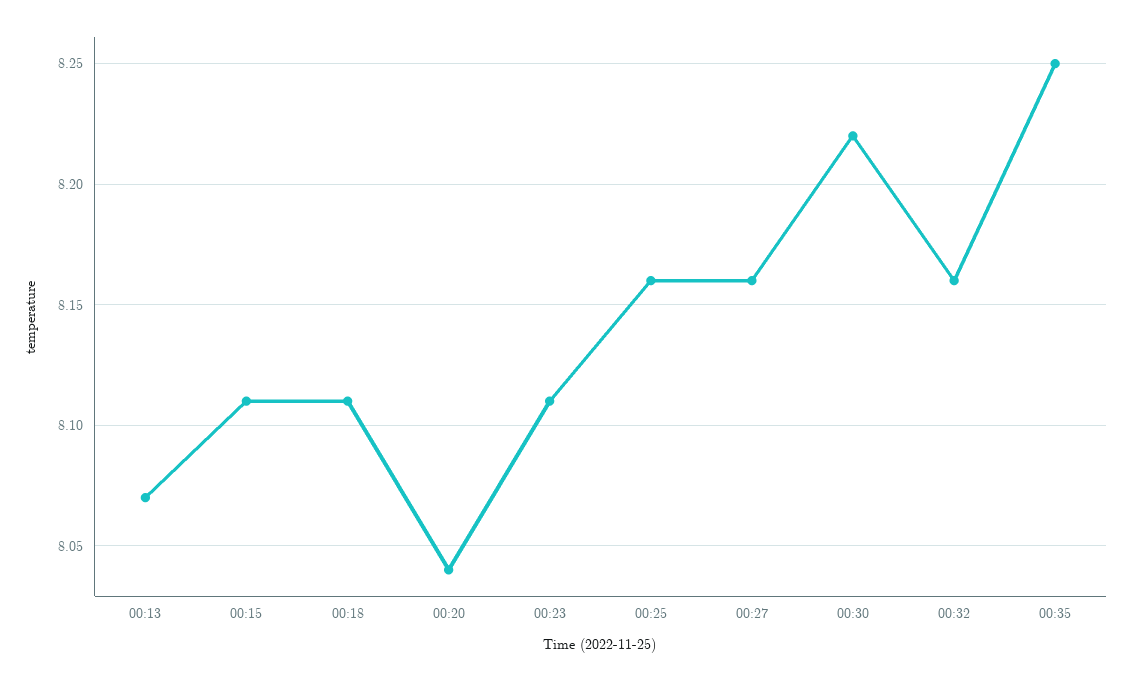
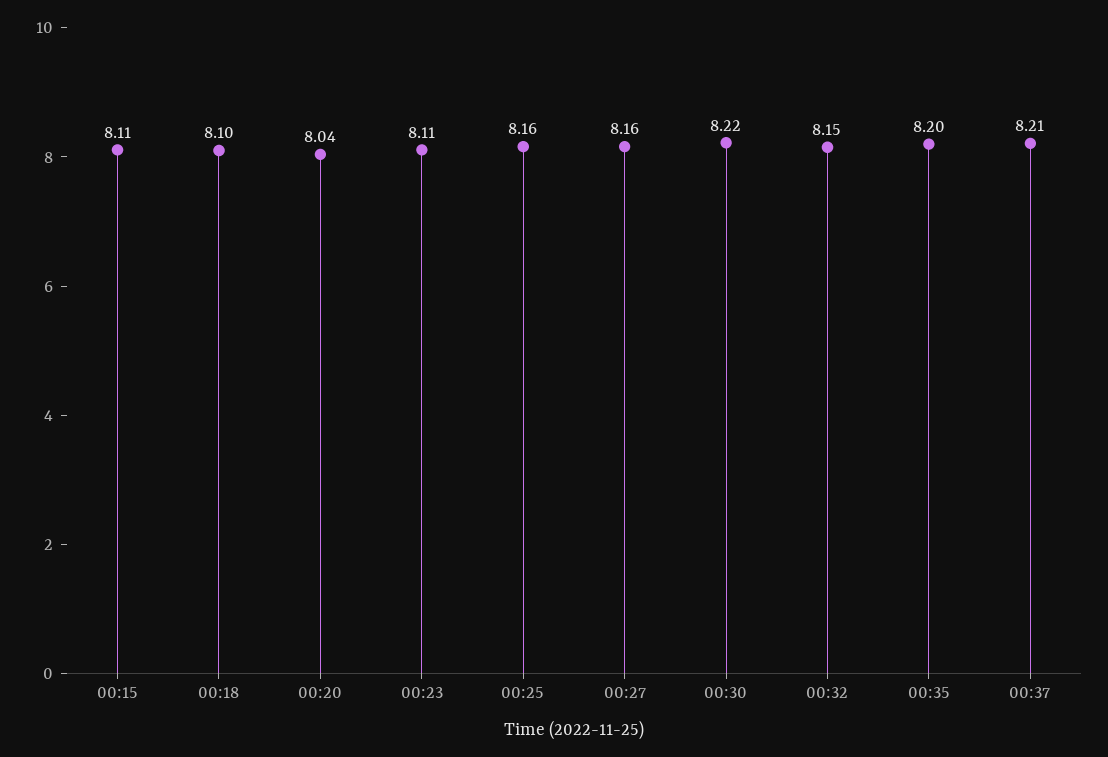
00:13: 8.07 -> none
00:18: 8.11 -> 8.1
00:32: 8.16 -> 8.15
00:35: 8.25 -> 8.2
00:37: none -> 8.21

